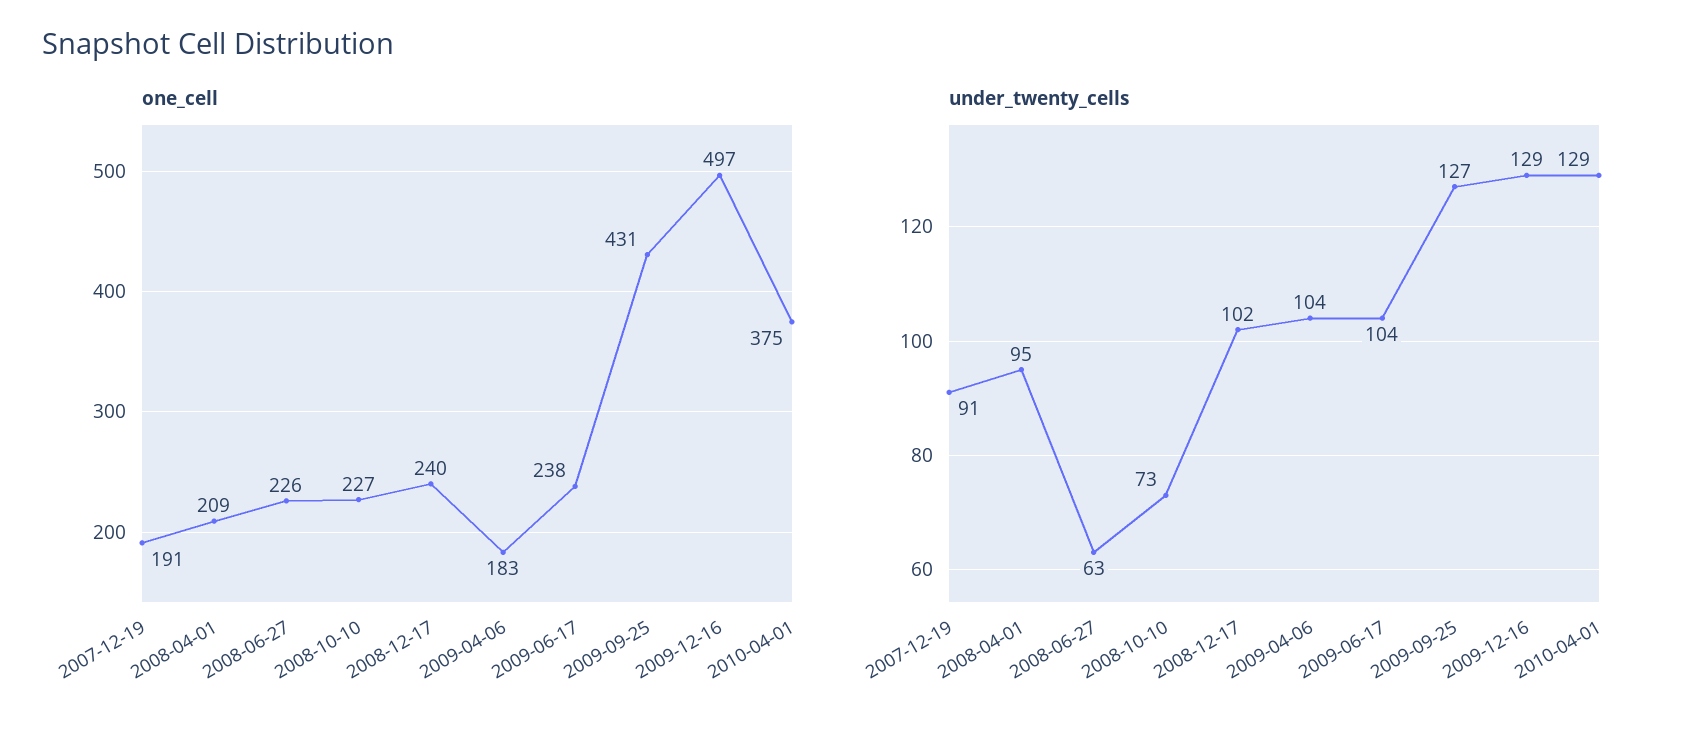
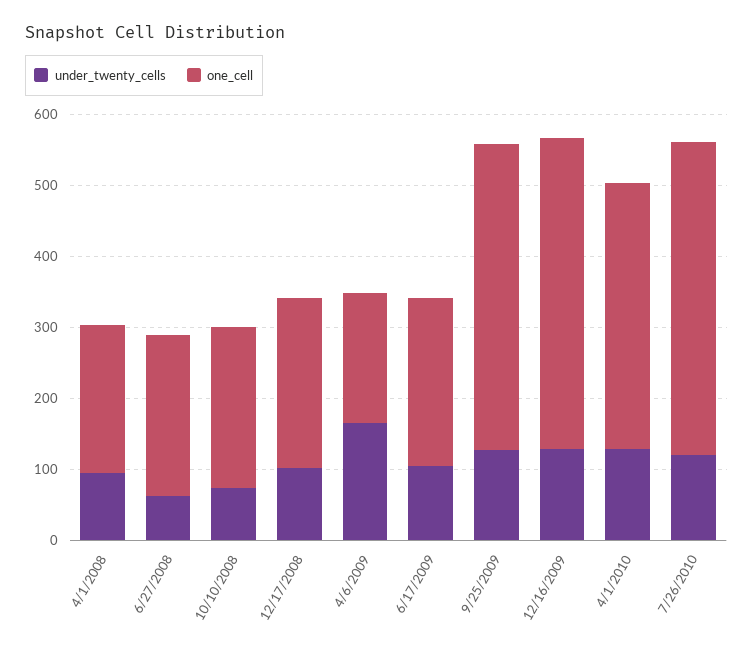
one_cell, 2007-12-19: 191 -> none
one_cell, 2009-12-16: 497 -> 440
under_twenty_cells, 2007-12-19: 91 -> none
under_twenty_cells, 2009-04-06: 104 -> 160
under_twenty_cells, 7/26/2010: none -> 120
one_cell, 7/26/2010: none -> 440

